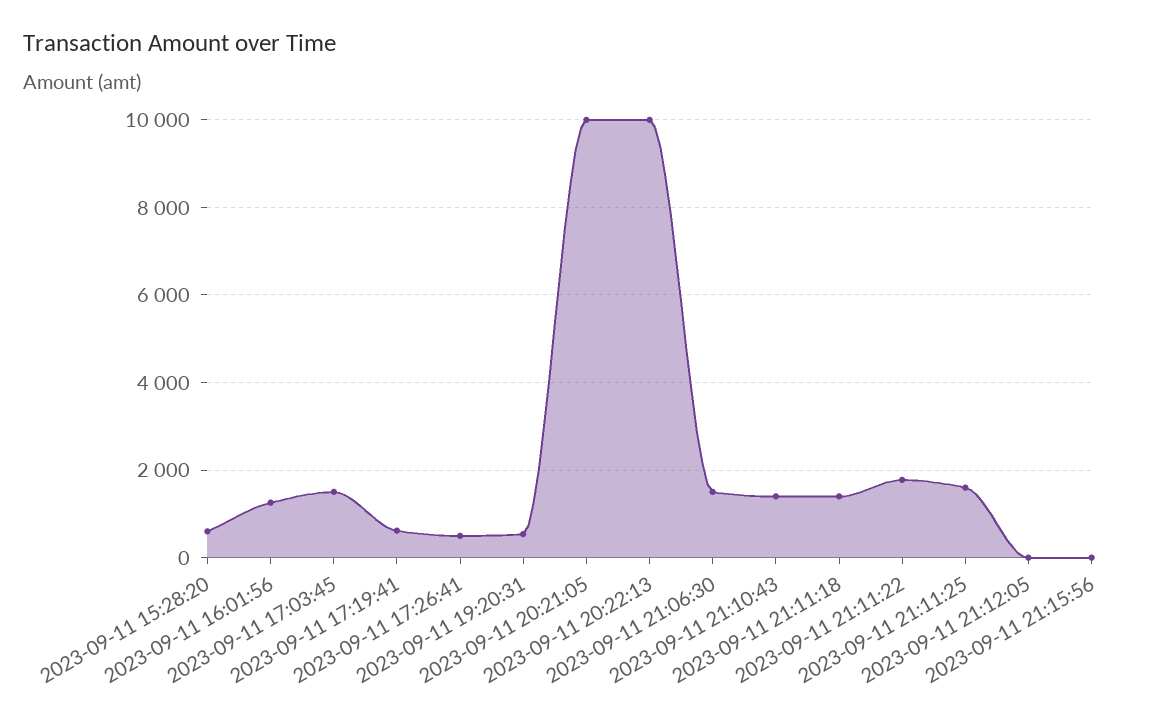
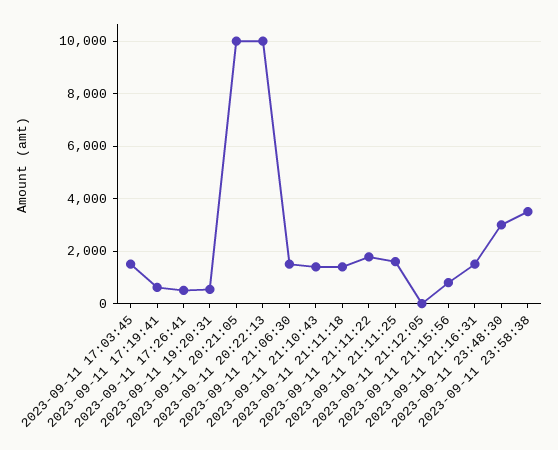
2023-09-11 15:28:20: 600 -> none
2023-09-11 16:01:56: 1200 -> none
2023-09-11 21:15:56: 0 -> 750
2023-09-11 21:16:31: none -> 1500
2023-09-11 23:48:30: none -> 3000
2023-09-11 23:58:38: none -> 3500

